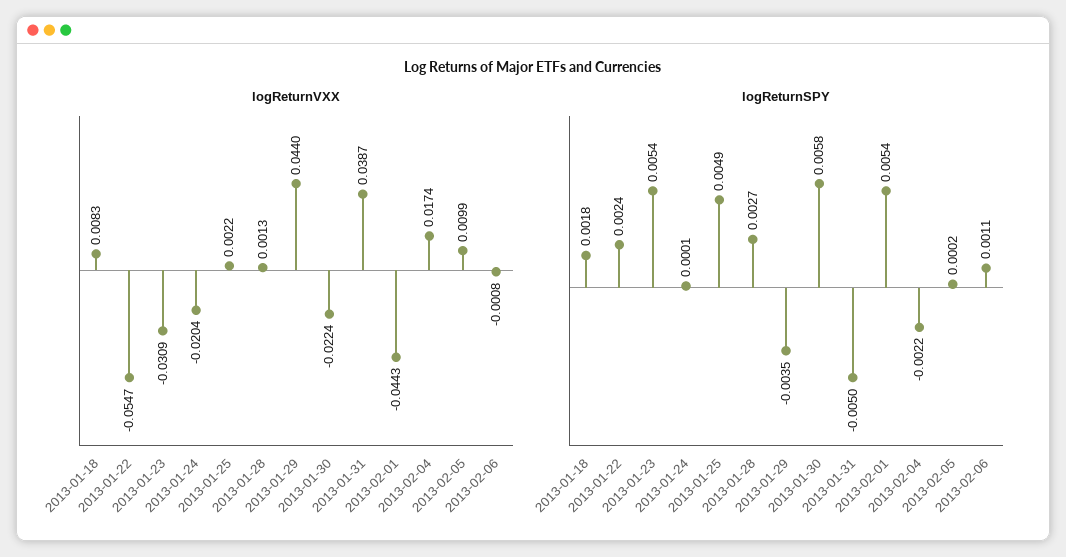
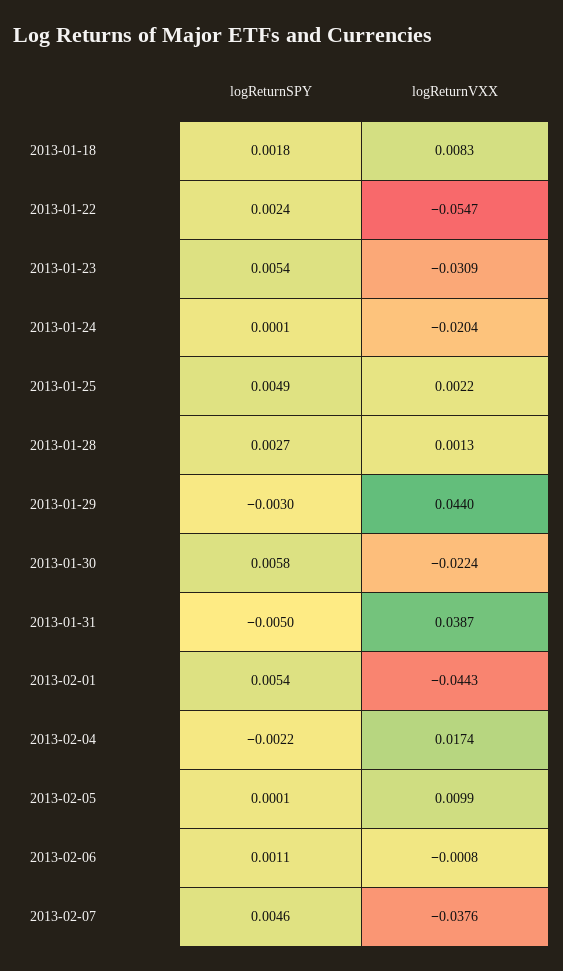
logReturnSPY, 2013-01-29: -0.0035 -> -0.003
logReturnSPY, 2013-02-05: 0.0002 -> 0.0001
logReturnSPY, 2013-02-07: none -> 0.0046
logReturnVXX, 2013-02-07: none -> -0.0376

